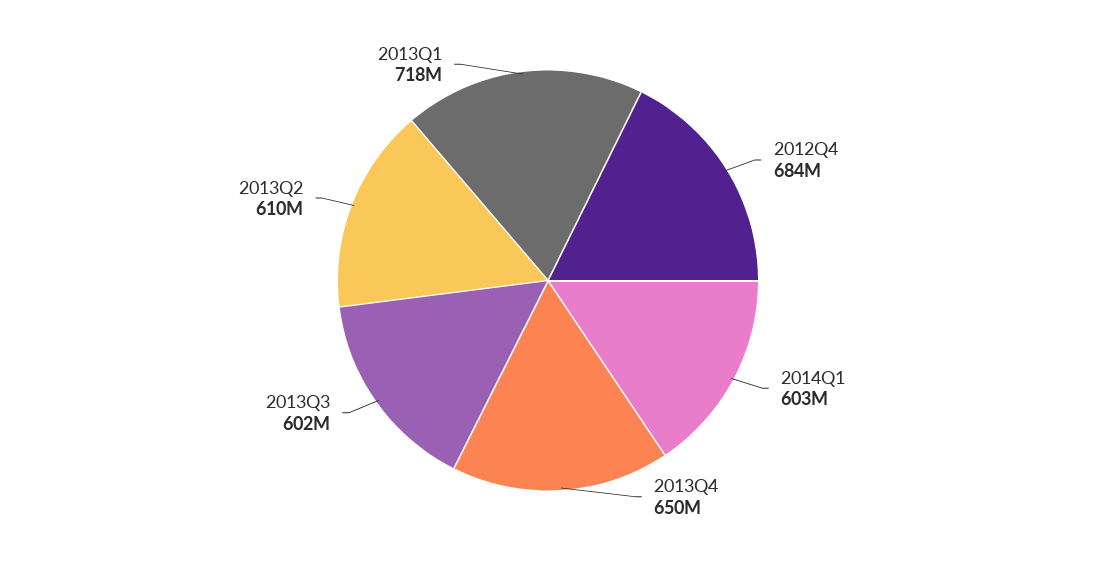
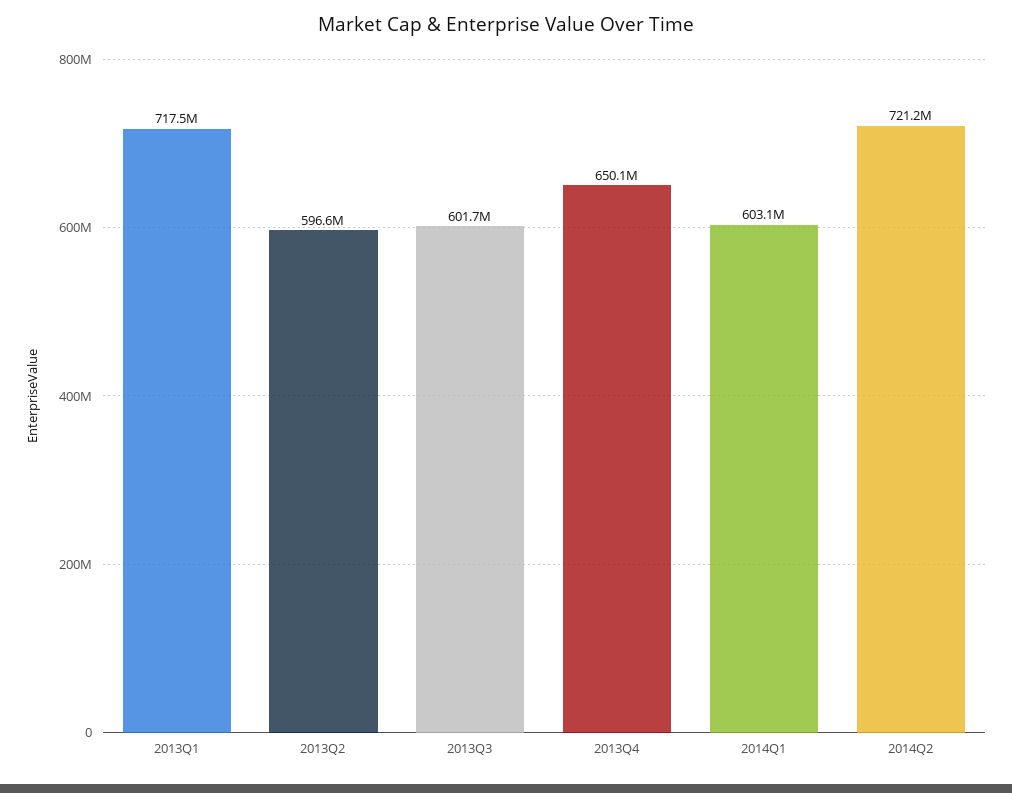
2012Q4: 684000000 -> none
2013Q2: 610000000 -> 596600000
2014Q2: none -> 721200000

